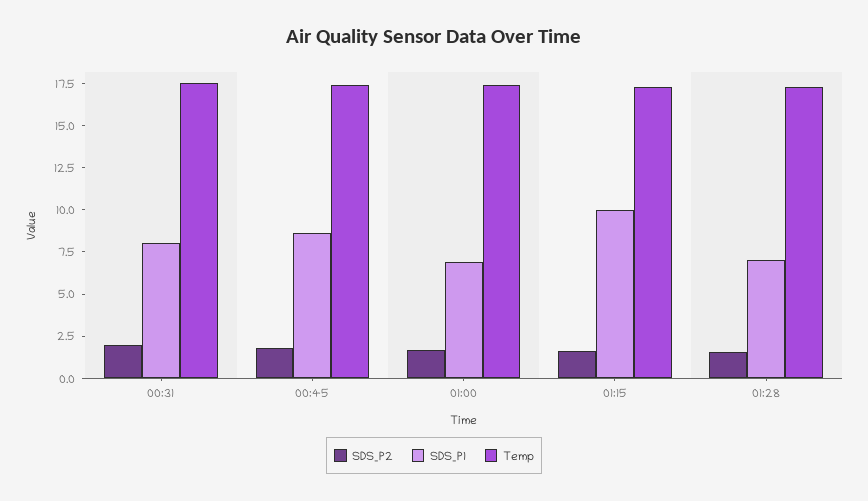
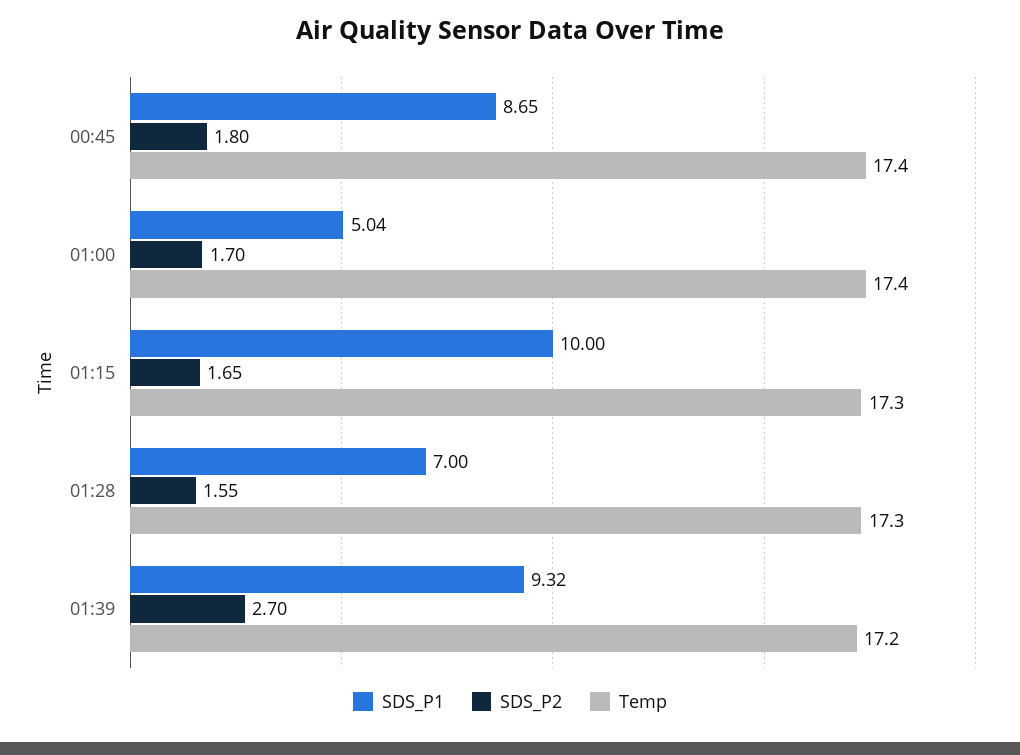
SDS_P2, 00:31: 2 -> none
SDS_P1, 00:31: 8 -> none
Temp, 00:31: 17.5 -> none
SDS_P1, 01:00: 7 -> 5.04
SDS_P1, 01:39: none -> 9.32
SDS_P2, 01:39: none -> 2.7
Temp, 01:39: none -> 17.2

